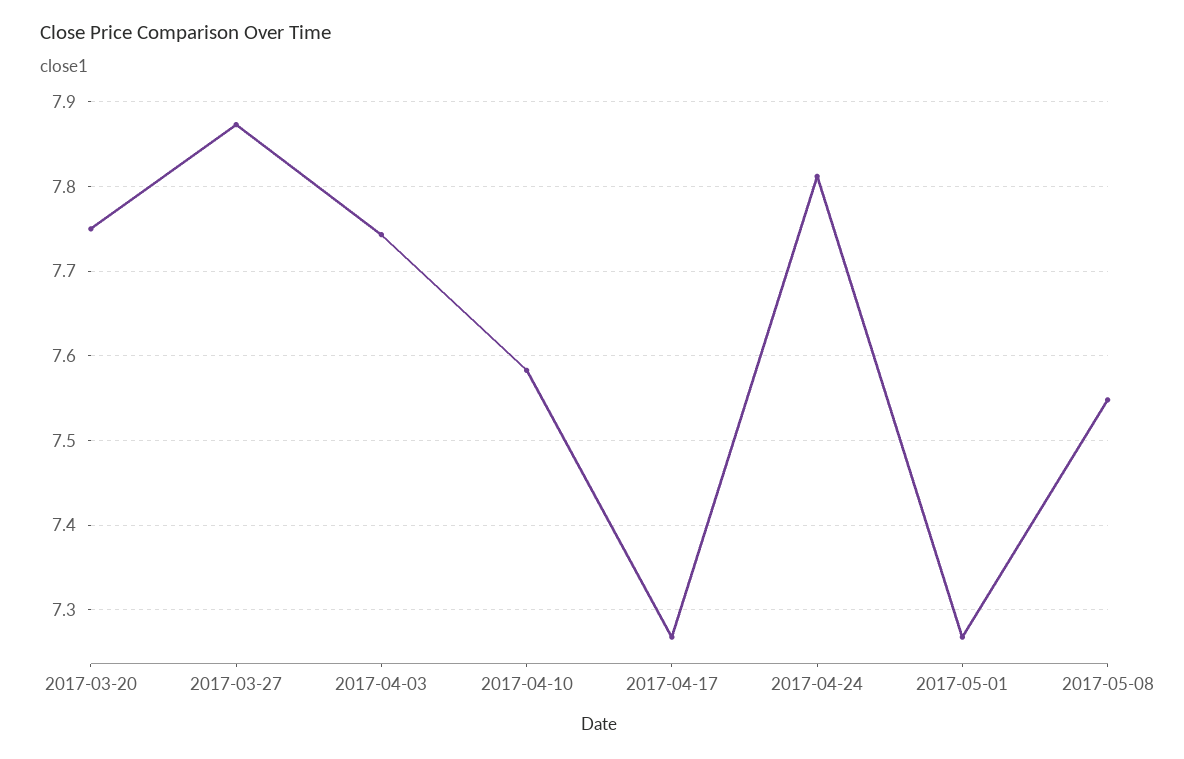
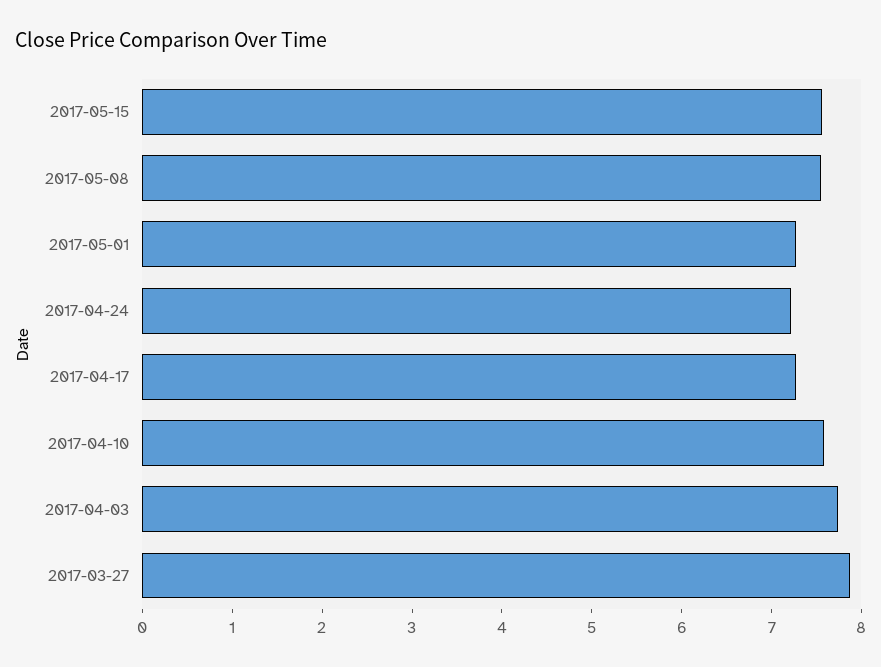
2017-03-20: 7.75 -> none
2017-04-24: 7.81 -> 7.2
2017-05-15: none -> 7.6

